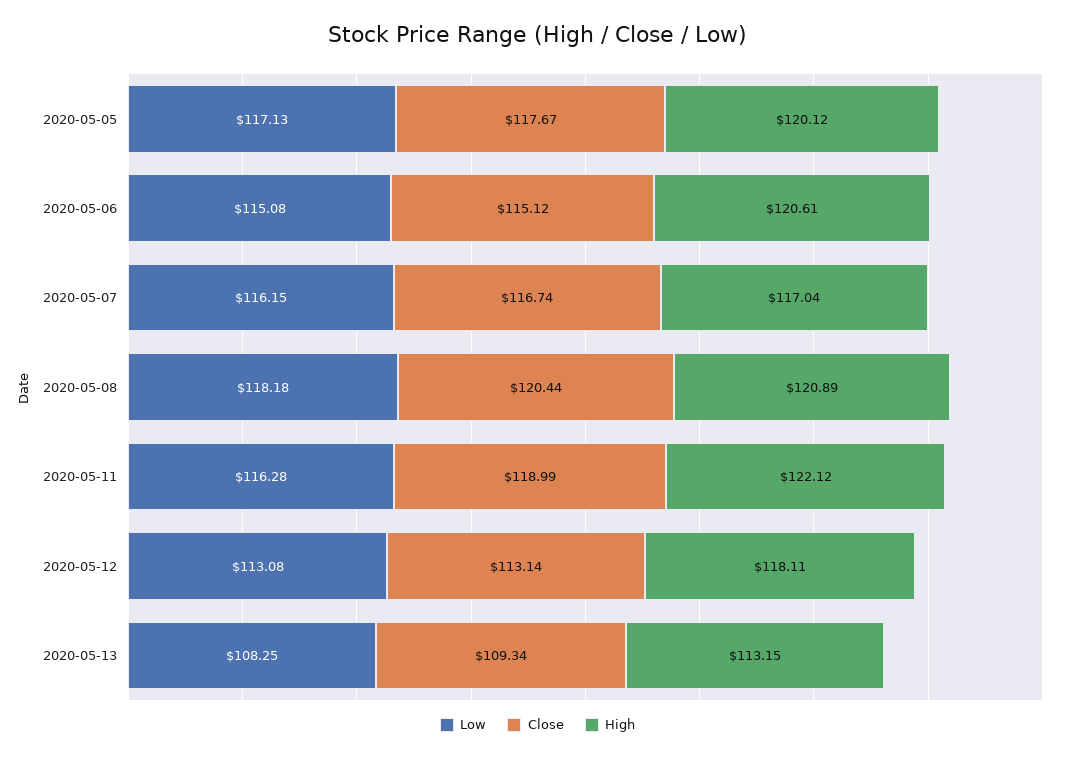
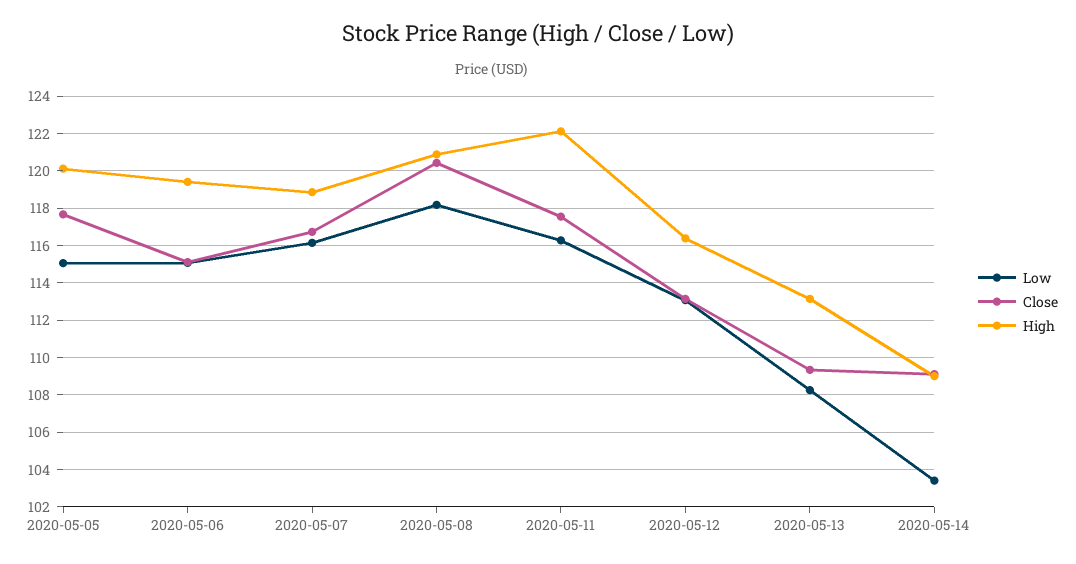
Low, 2020-05-05: 117.13 -> 115
High, 2020-05-06: 120.61 -> 119.5
High, 2020-05-07: 117.04 -> 119
Close, 2020-05-11: 118.99 -> 117.5
High, 2020-05-12: 118.11 -> 116.5
Low, 2020-05-14: none -> 103.5
Close, 2020-05-14: none -> 109
High, 2020-05-14: none -> 109

